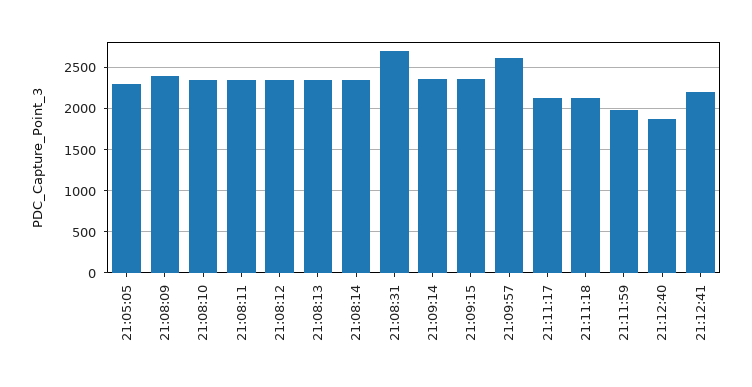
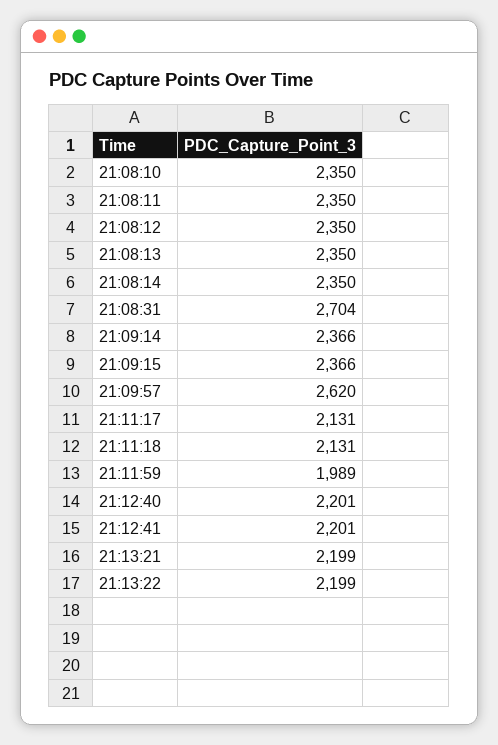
21:05:05: 2300 -> none
21:08:09: 2400 -> none
21:12:40: 1900 -> 2201
21:13:21: none -> 2199
21:13:22: none -> 2199

